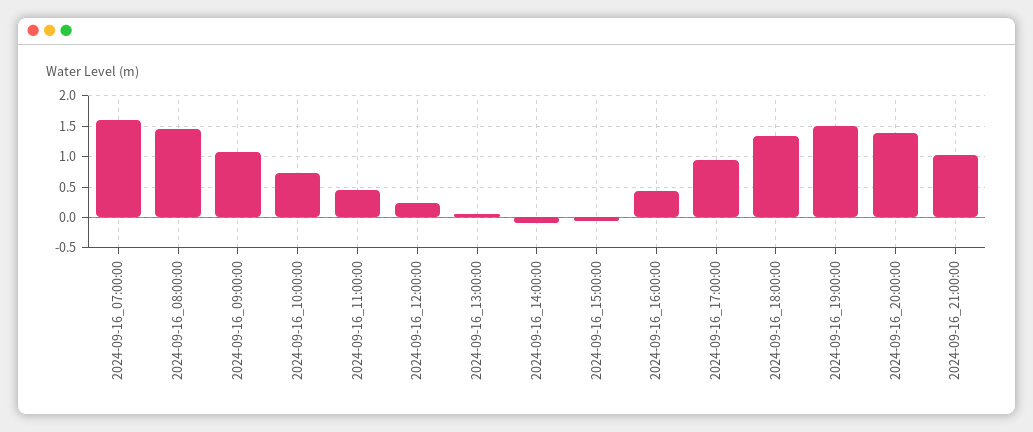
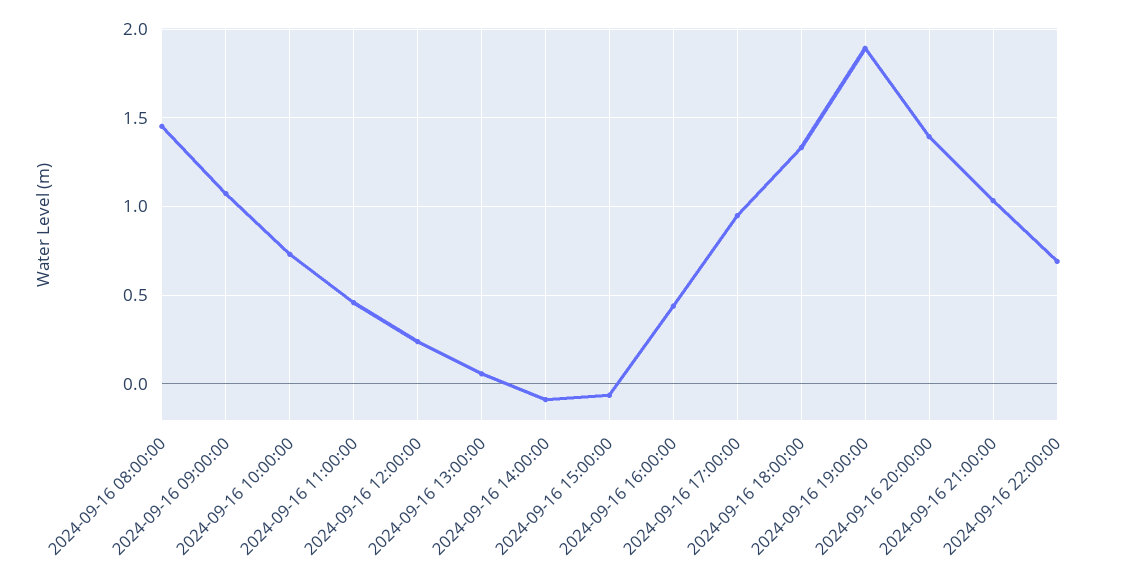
2024-09-16_07:00:00: 1.6 -> none
2024-09-16_19:00:00: 1.5 -> 1.9
2024-09-16 22:00:00: none -> 0.7

